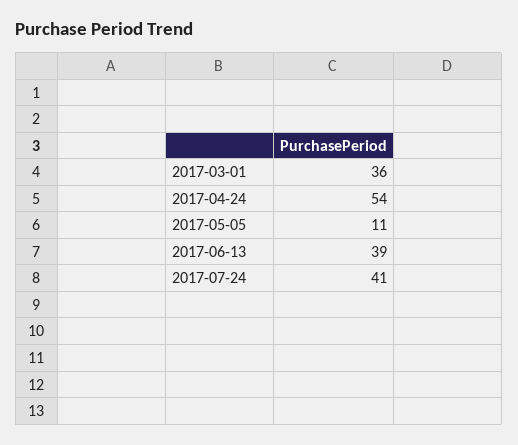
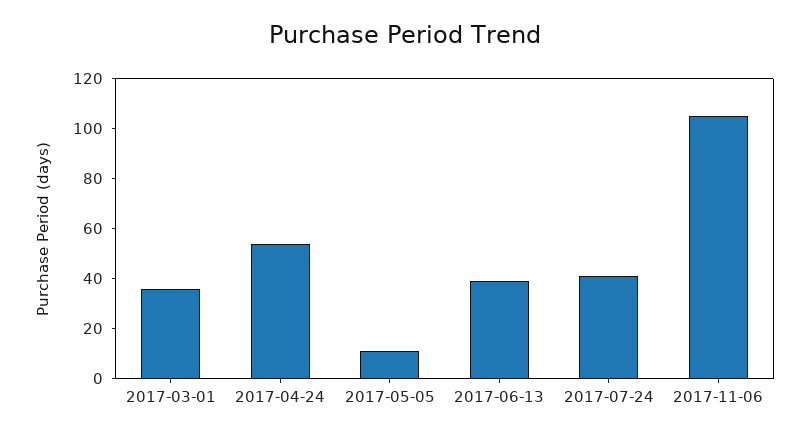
2017-11-06: none -> 105

